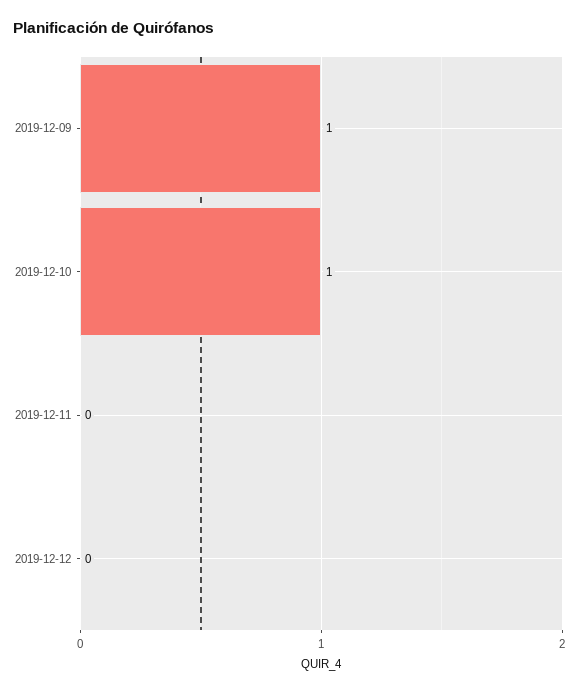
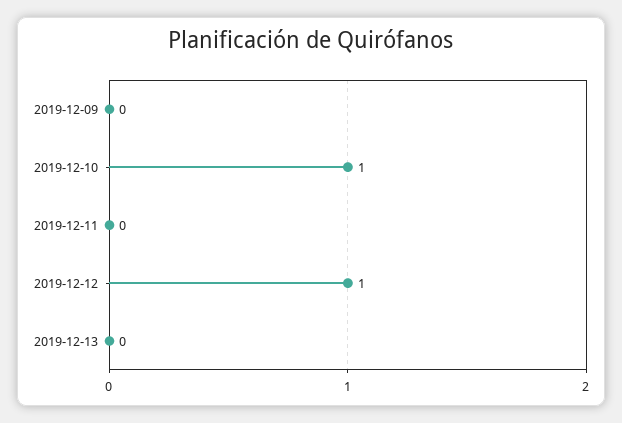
2019-12-09: 1 -> 0
2019-12-12: 0 -> 1
2019-12-13: none -> 0

